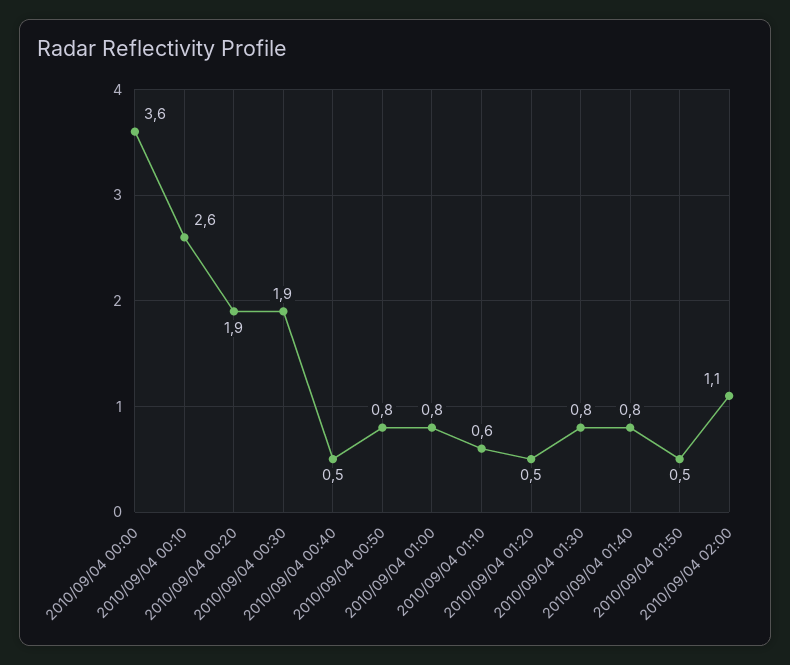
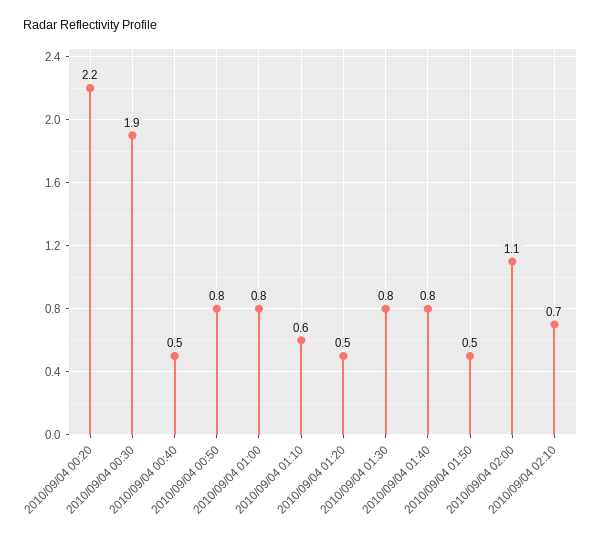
2010/09/04 00:00: 3.6 -> none
2010/09/04 00:10: 2.6 -> none
2010/09/04 00:20: 1.9 -> 2.2
2010/09/04 02:10: none -> 0.7

